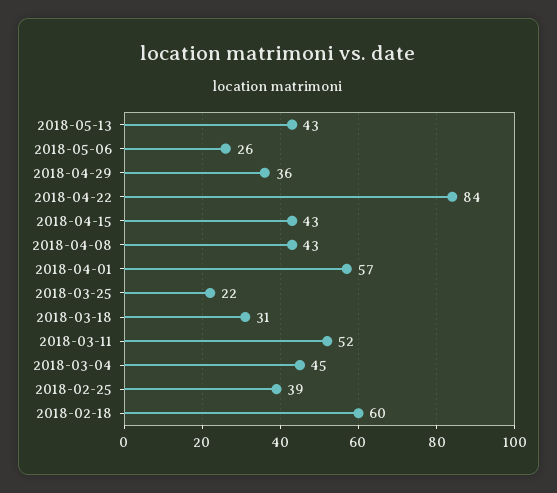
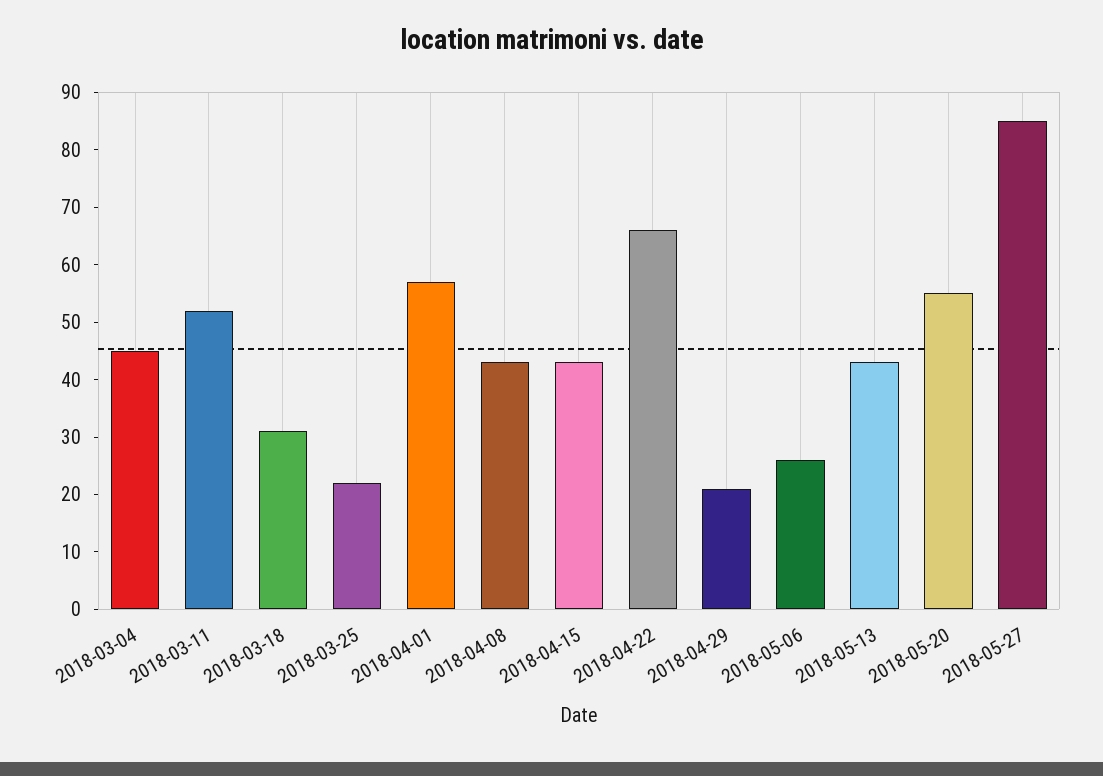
2018-04-29: 36 -> 20
2018-04-22: 84 -> 65
2018-02-25: 39 -> none
2018-02-18: 60 -> none
2018-05-20: none -> 55
2018-05-27: none -> 85

